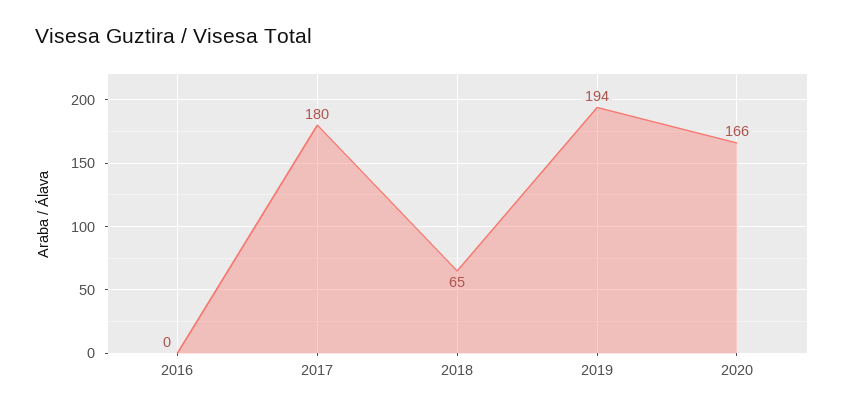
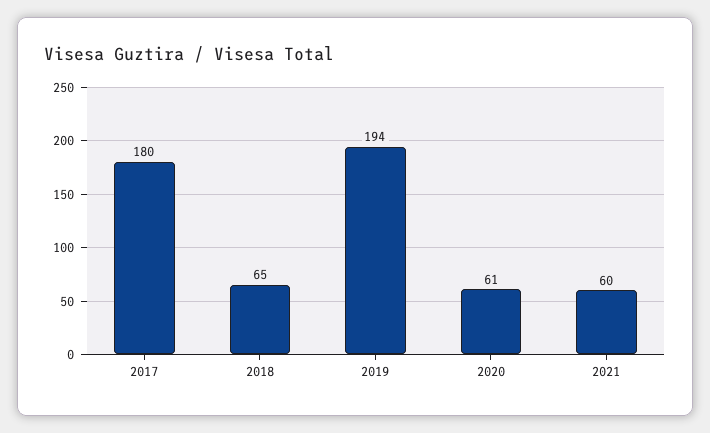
2016: 0 -> none
2020: 166 -> 61
2021: none -> 60

